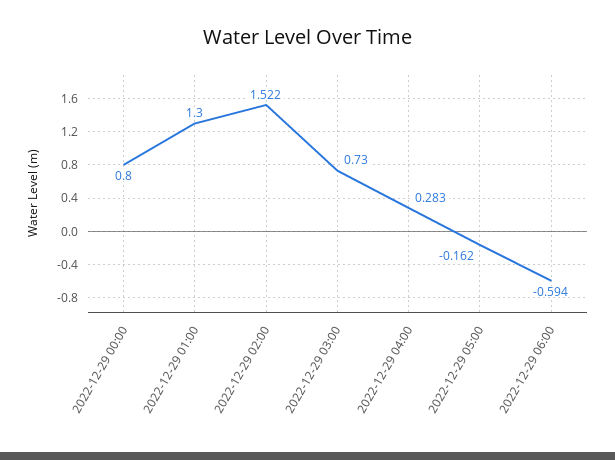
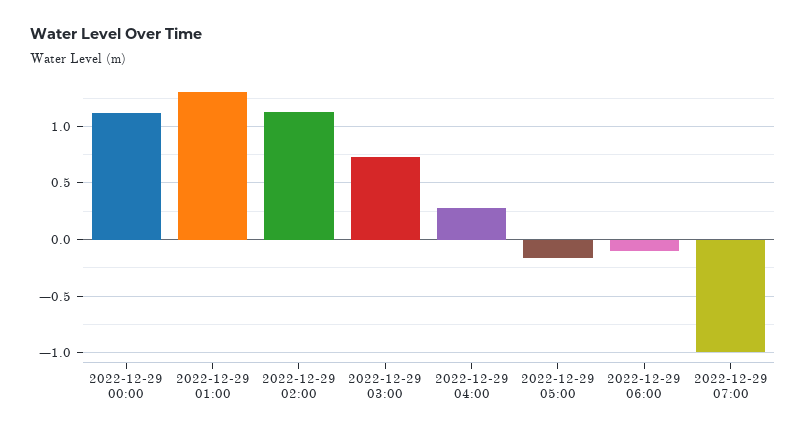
2022-12-29 00:00: 0.8 -> 1.1
2022-12-29 02:00: 1.522 -> 1.1
2022-12-29 06:00: -0.594 -> -0.1
2022-12-29 07:00: none -> -1

